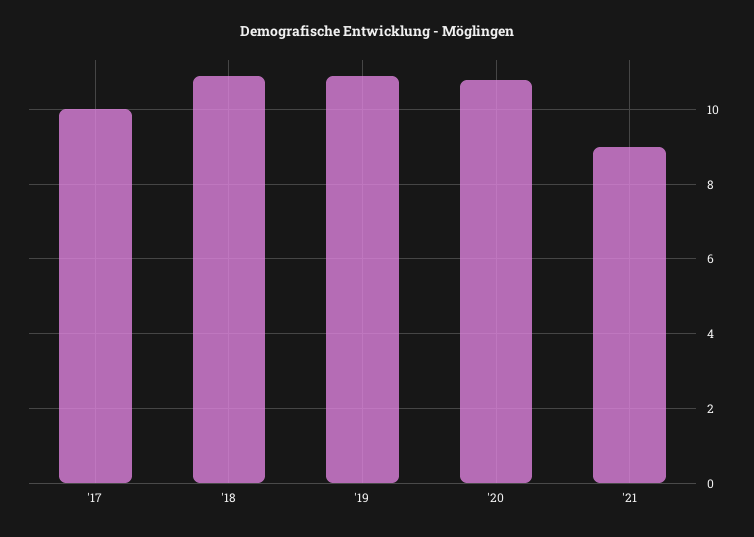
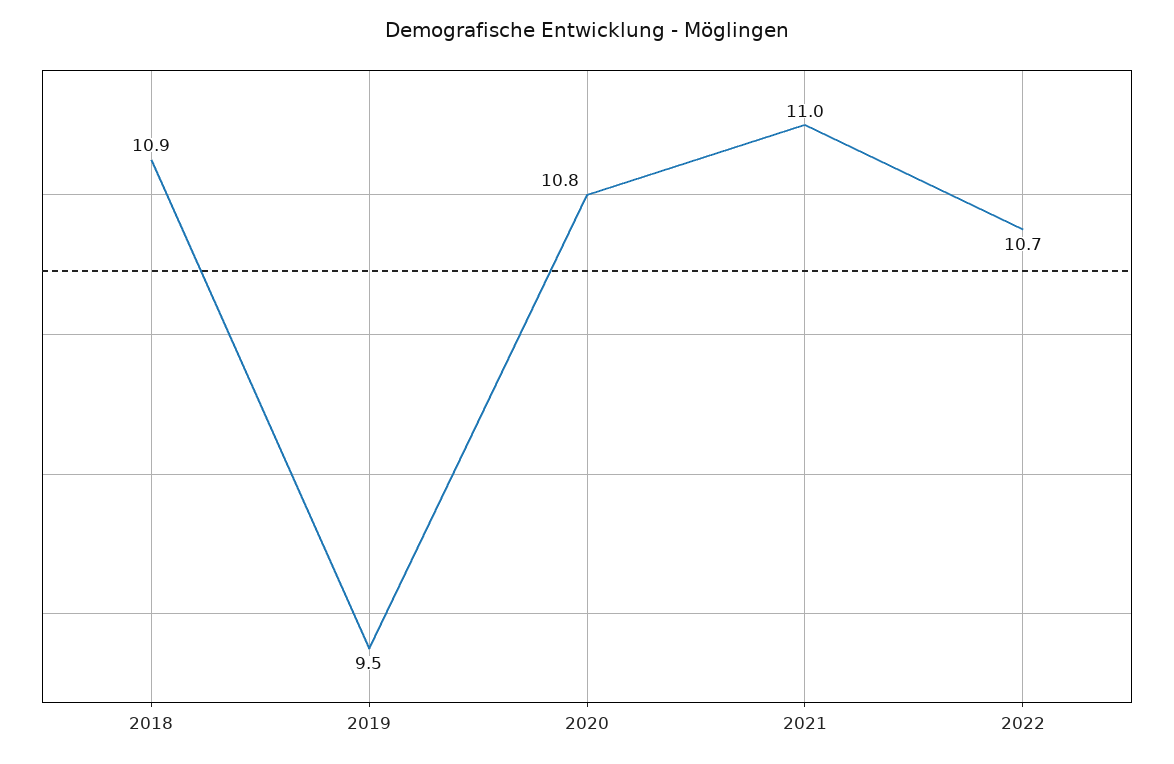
'17: 10 -> none
'19: 11 -> 9.5
'21: 9 -> 11
2022: none -> 10.7

